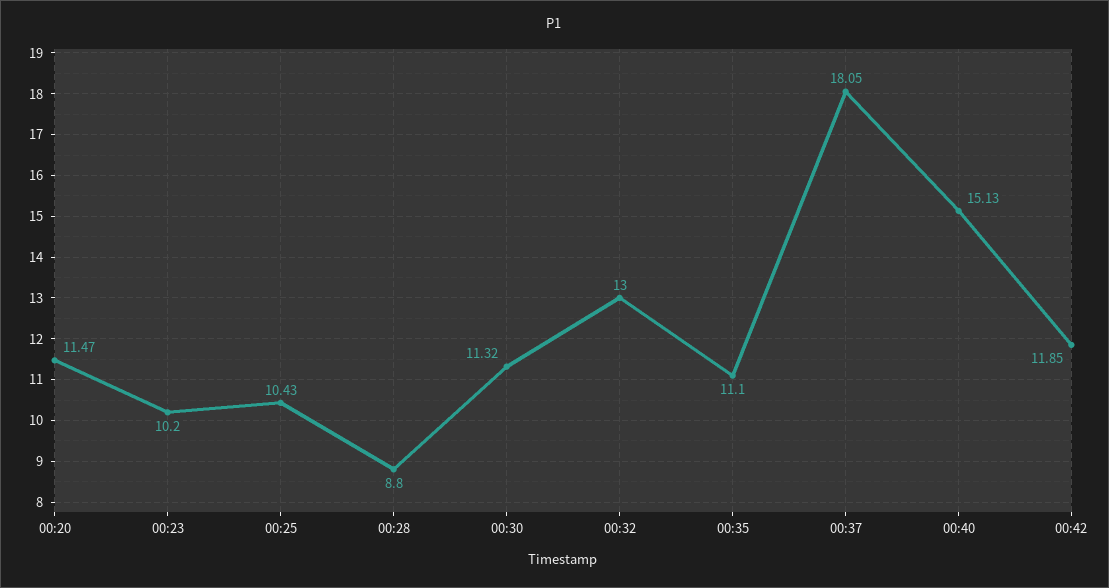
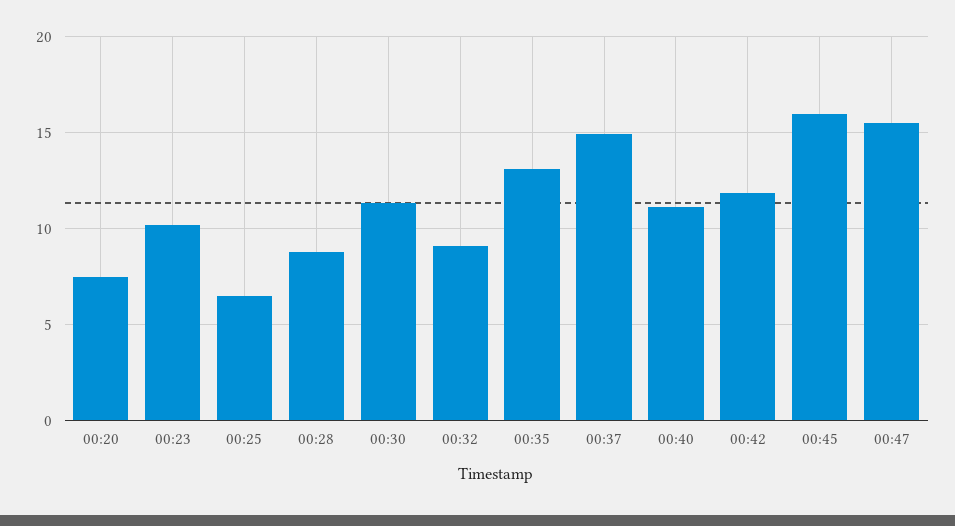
00:20: 11.47 -> 7.5
00:25: 10.43 -> 6.5
00:32: 13 -> 9
00:35: 11.1 -> 13
00:37: 18.05 -> 15
00:40: 15.13 -> 11
00:45: none -> 16
00:47: none -> 15.5

